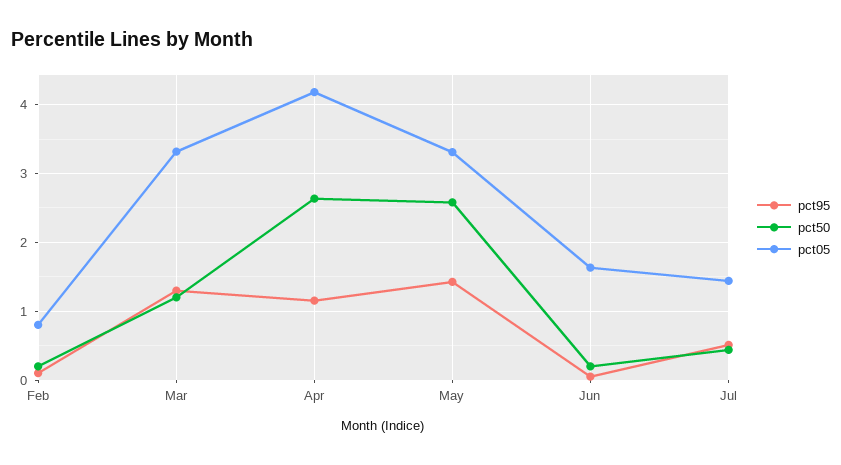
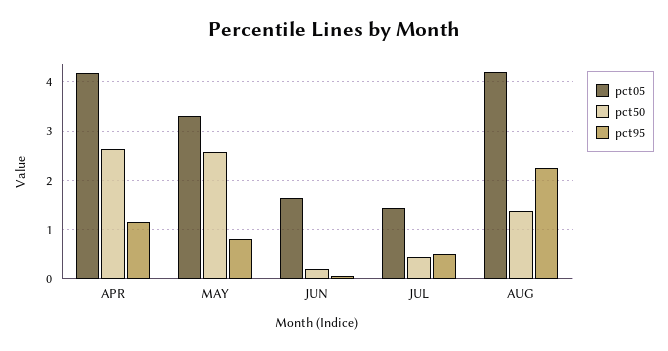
pct95, Feb: 0.1 -> none
pct50, Feb: 0.2 -> none
pct05, Feb: 0.8 -> none
pct95, Mar: 1.3 -> none
pct50, Mar: 1.2 -> none
pct05, Mar: 3.3 -> none
pct95, May: 1.4 -> 0.8
pct05, AUG: none -> 4.2
pct50, AUG: none -> 1.4
pct95, AUG: none -> 2.2

